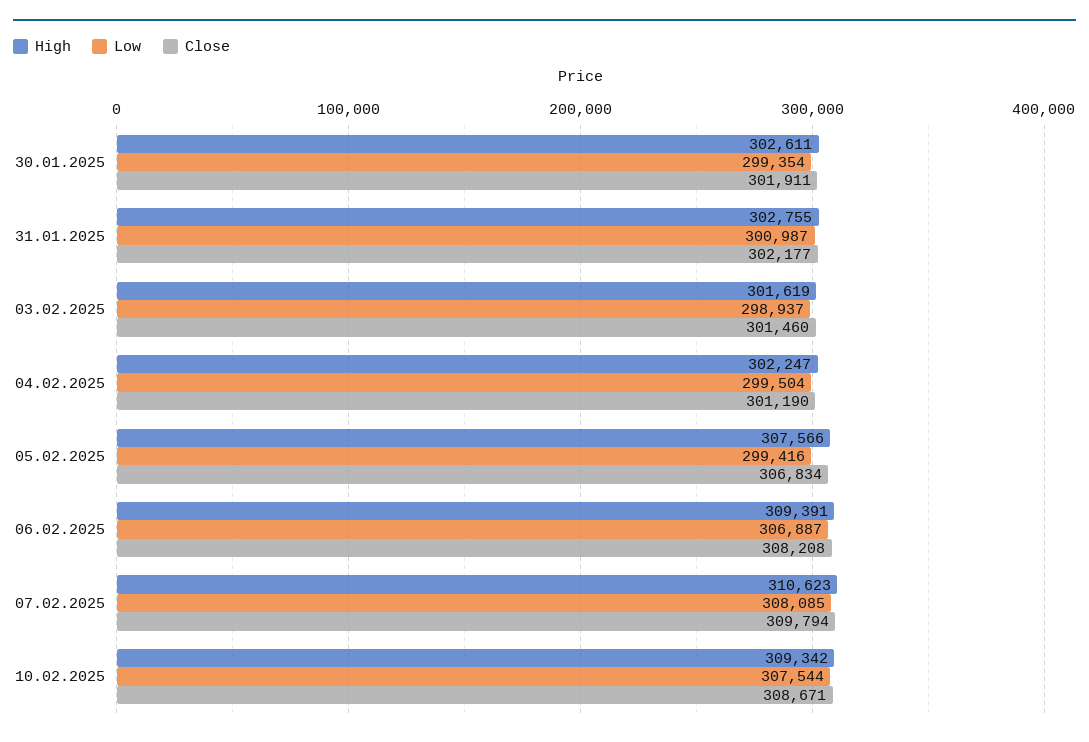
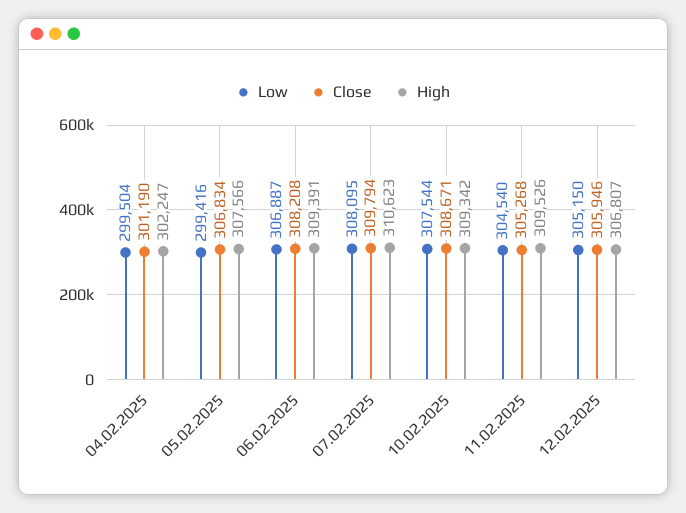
High, 30.01.2025: 302611 -> none
Low, 30.01.2025: 299354 -> none
Close, 30.01.2025: 301911 -> none
High, 31.01.2025: 302755 -> none
Low, 31.01.2025: 300987 -> none
Close, 31.01.2025: 302177 -> none
High, 03.02.2025: 301619 -> none
Low, 03.02.2025: 298937 -> none
Close, 03.02.2025: 301460 -> none
Low, 07.02.2025: 308085 -> 308095
Low, 11.02.2025: none -> 304540
Close, 11.02.2025: none -> 305268
High, 11.02.2025: none -> 309526
Low, 12.02.2025: none -> 305150
Close, 12.02.2025: none -> 305946
High, 12.02.2025: none -> 306807

